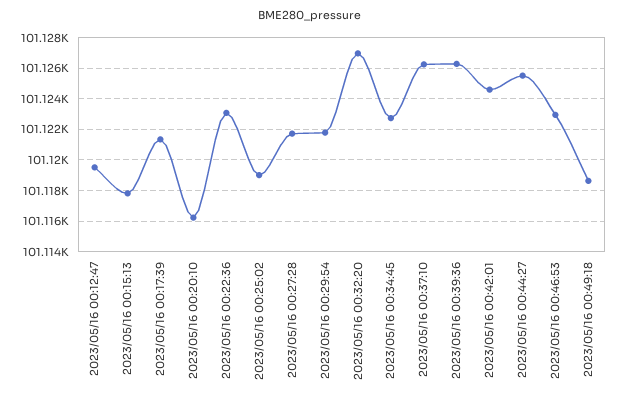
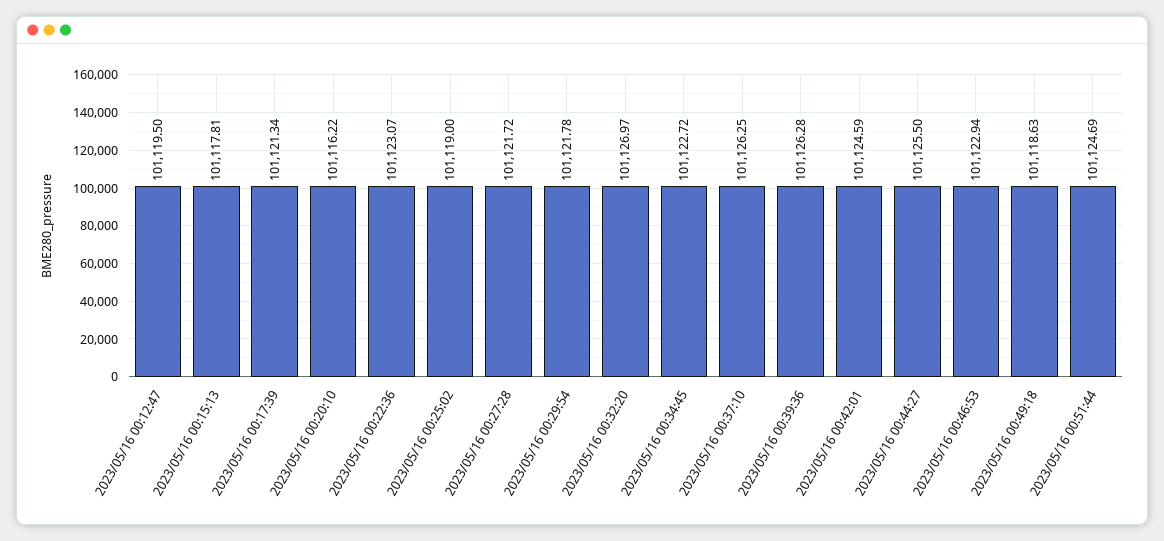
2023/05/16 00:51:44: none -> 101124.69

